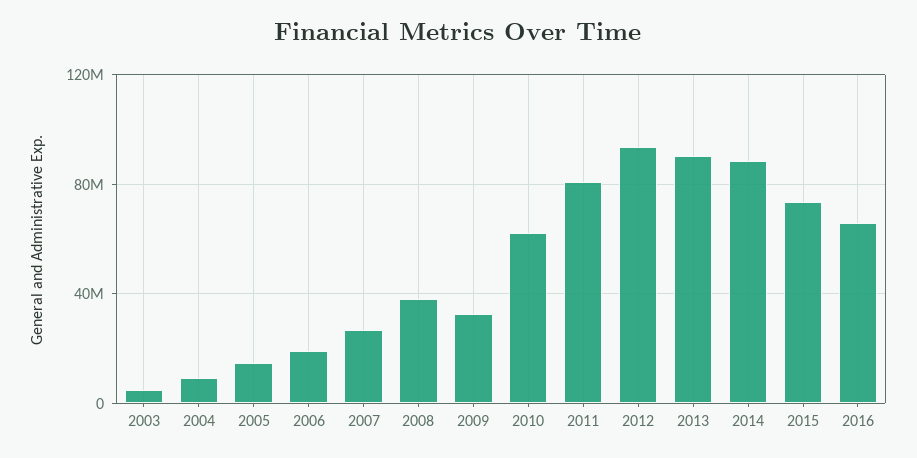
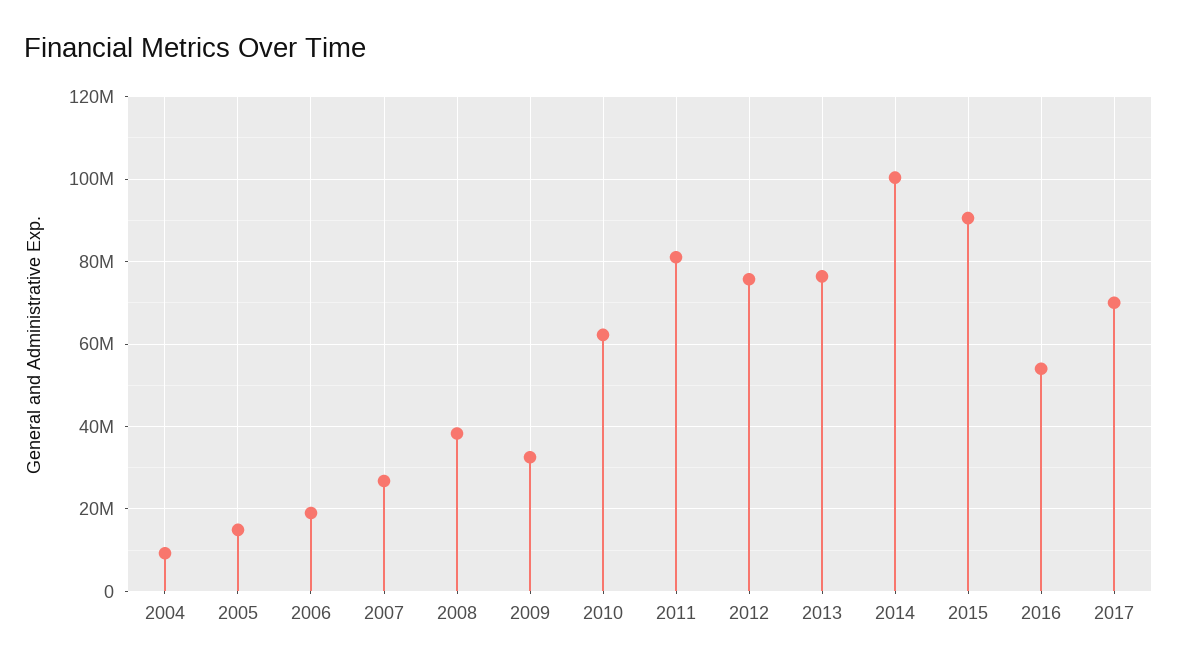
2003: 5000000 -> none
2012: 95000000 -> 76000000
2013: 90000000 -> 76000000
2014: 90000000 -> 100000000
2015: 75000000 -> 90000000
2016: 65000000 -> 54000000
2017: none -> 70000000

